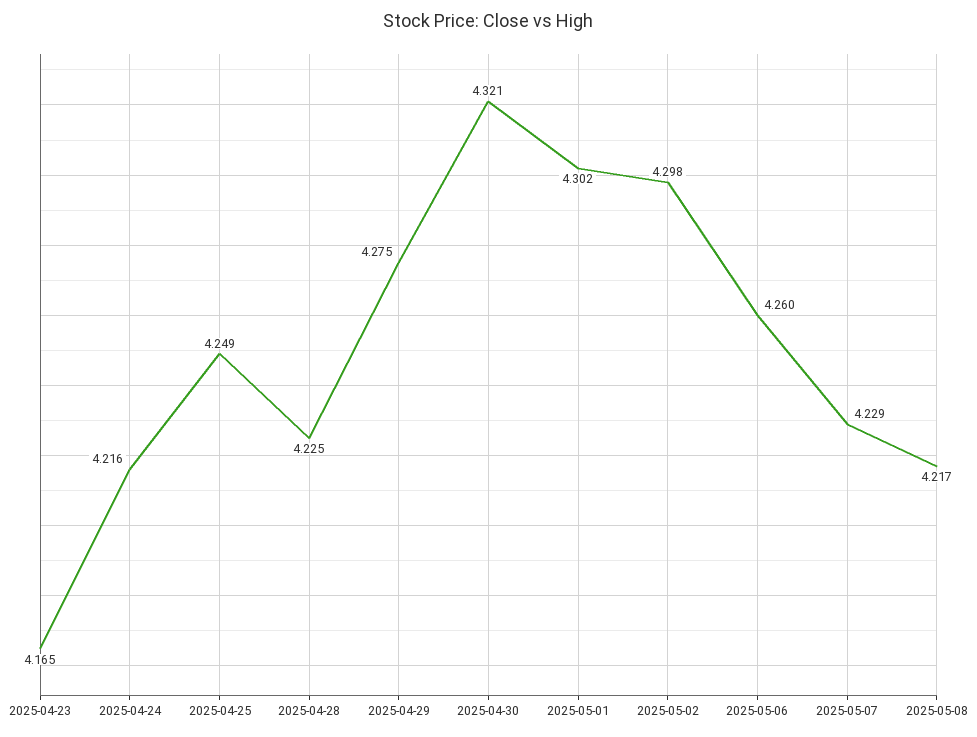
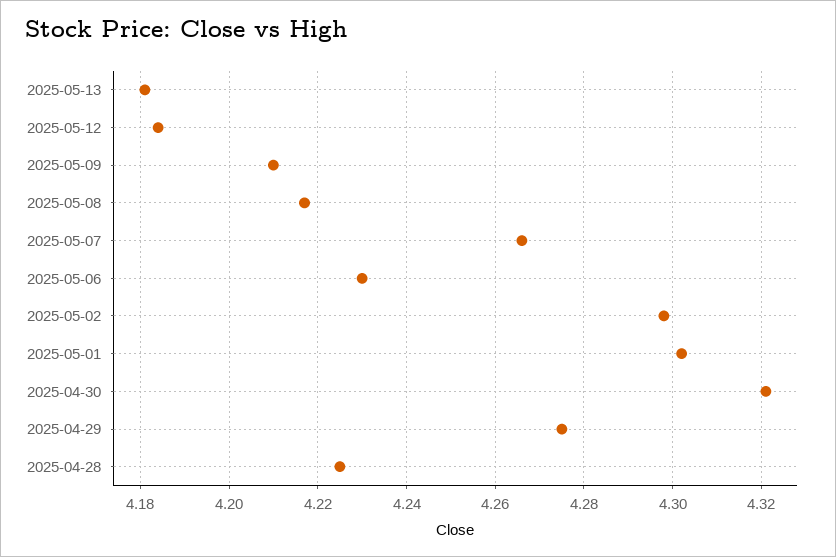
2025-04-23: 4.165 -> none
2025-04-24: 4.216 -> none
2025-04-25: 4.249 -> none
2025-05-06: 4.26 -> 4.23
2025-05-07: 4.229 -> 4.265
2025-05-13: none -> 4.18
2025-05-12: none -> 4.185
2025-05-09: none -> 4.21

